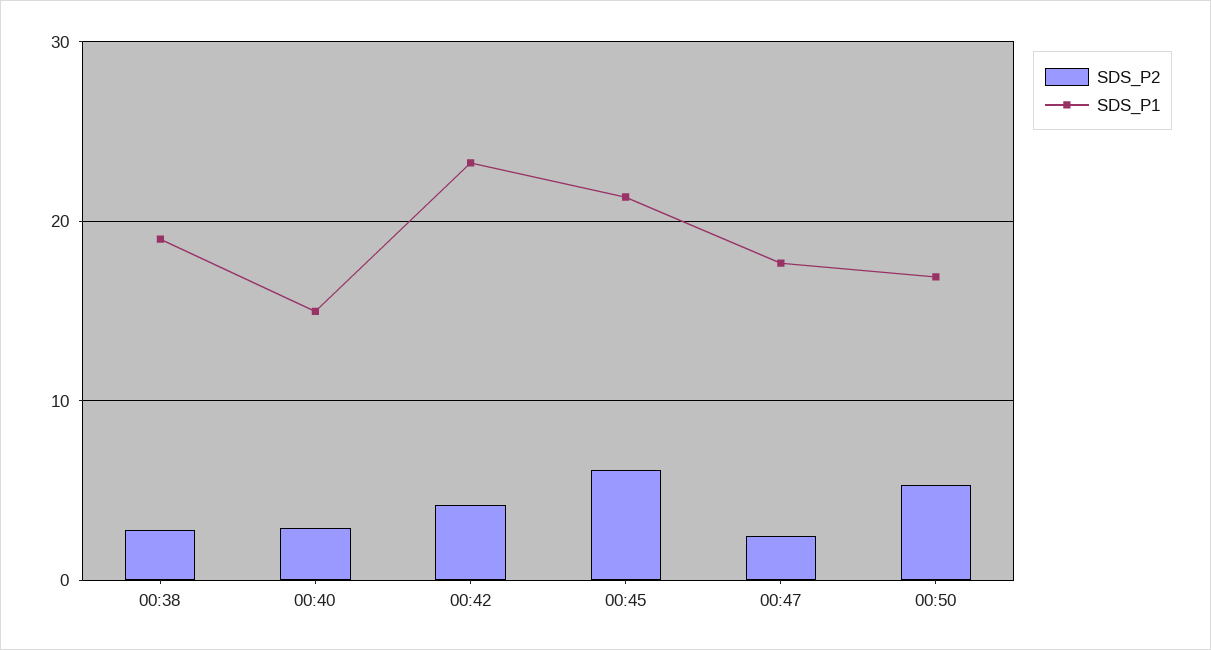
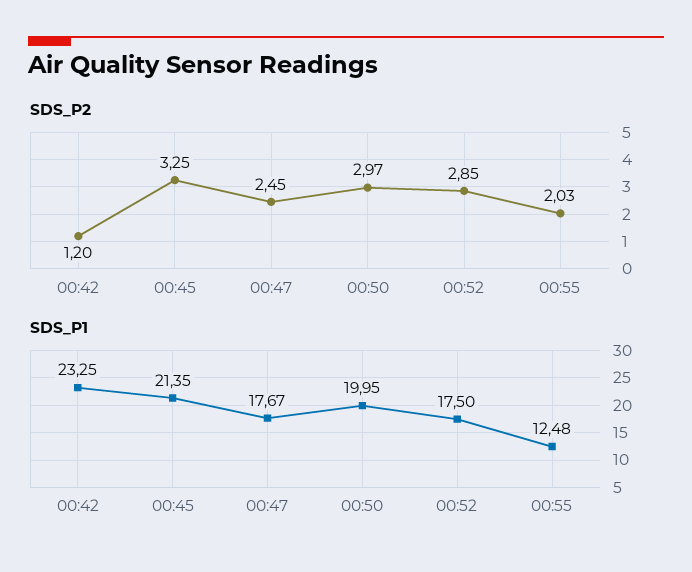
SDS_P2, 00:38: 3 -> none
SDS_P1, 00:38: 19 -> none
SDS_P2, 00:40: 3 -> none
SDS_P1, 00:40: 15 -> none
SDS_P2, 00:42: 4 -> 1.2
SDS_P2, 00:45: 6 -> 3.25
SDS_P2, 00:50: 5 -> 2.97
SDS_P1, 00:50: 17 -> 19.95
SDS_P2, 00:52: none -> 2.85
SDS_P2, 00:55: none -> 2.03
SDS_P1, 00:52: none -> 17.5
SDS_P1, 00:55: none -> 12.48

